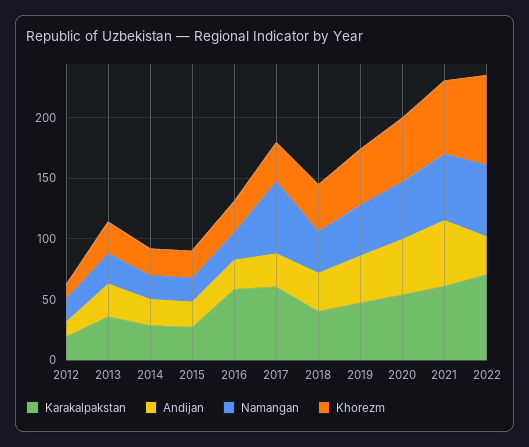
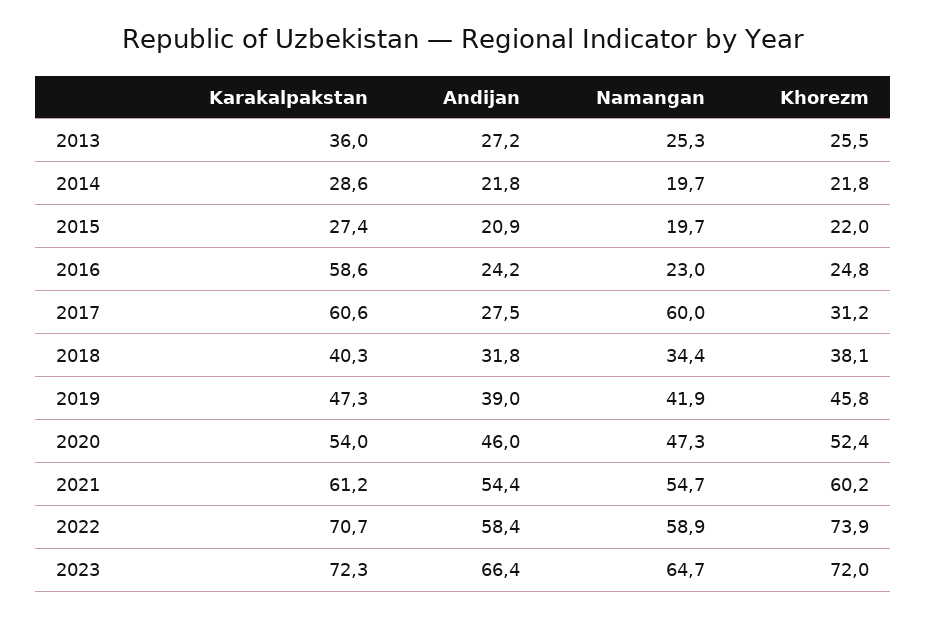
Karakalpakstan, 2012: 20 -> none
Andijan, 2012: 10 -> none
Namangan, 2012: 20 -> none
Khorezm, 2012: 10 -> none
Andijan, 2022: 30 -> 58.4
Karakalpakstan, 2023: none -> 72.3
Andijan, 2023: none -> 66.4
Namangan, 2023: none -> 64.7
Khorezm, 2023: none -> 72

